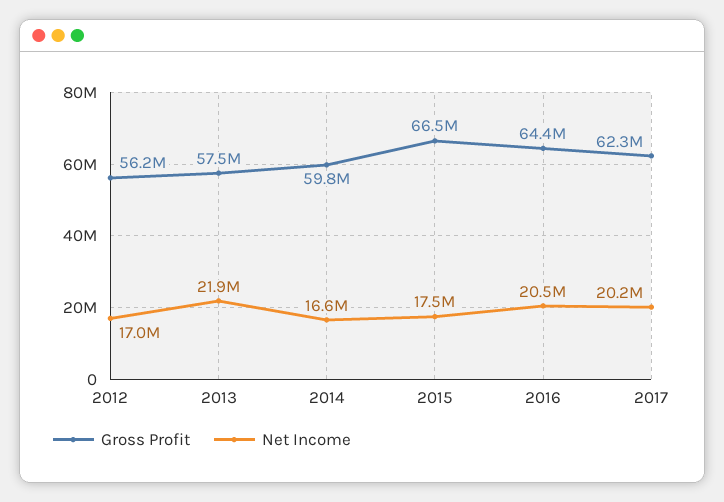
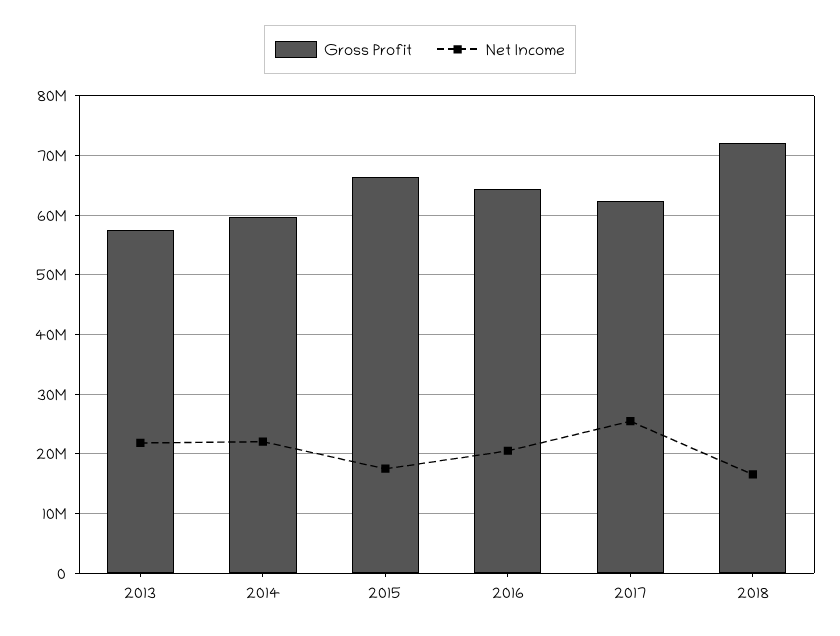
Gross Profit, 2012: 56200000 -> none
Net Income, 2012: 17000000 -> none
Net Income, 2014: 16600000 -> 22000000
Net Income, 2017: 20200000 -> 26000000
Gross Profit, 2018: none -> 72000000
Net Income, 2018: none -> 16000000

